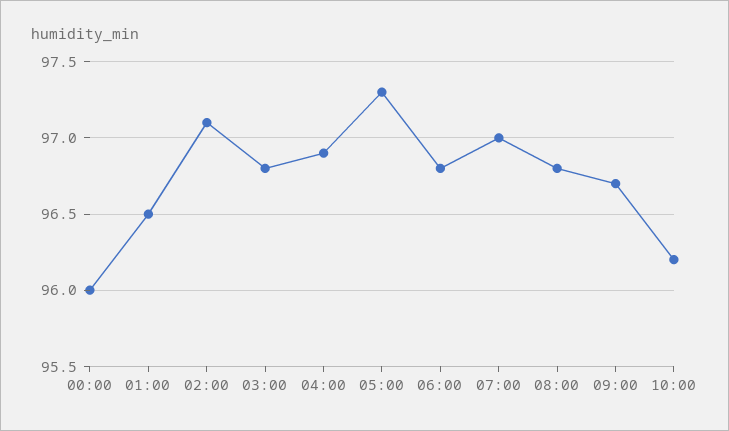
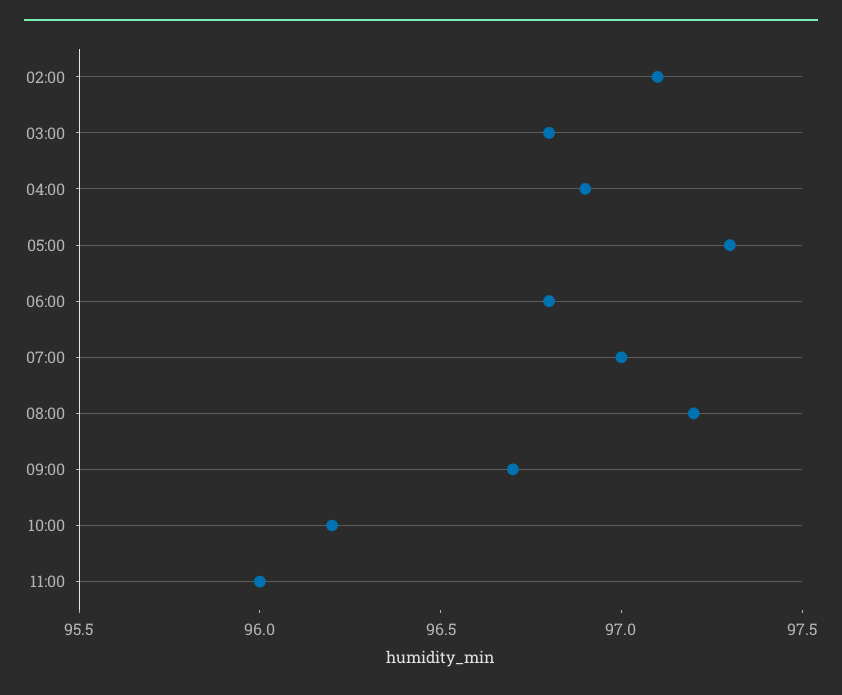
00:00: 96 -> none
01:00: 96.5 -> none
08:00: 96.8 -> 97.2
11:00: none -> 96

